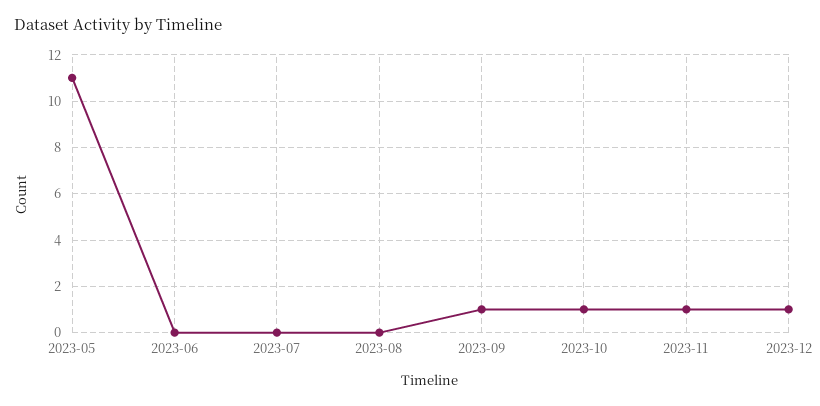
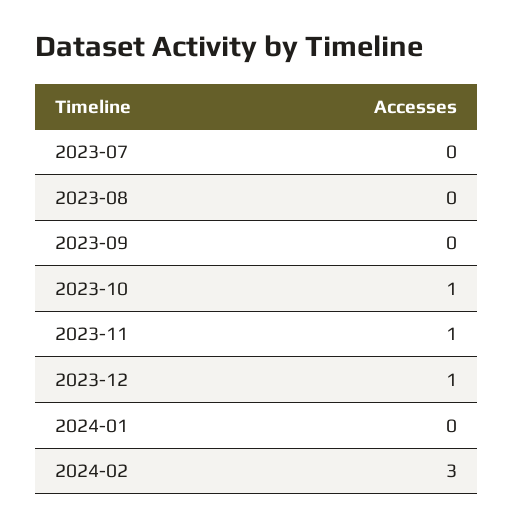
2023-05: 11 -> none
2023-06: 0 -> none
2023-09: 1 -> 0
2024-01: none -> 0
2024-02: none -> 3

